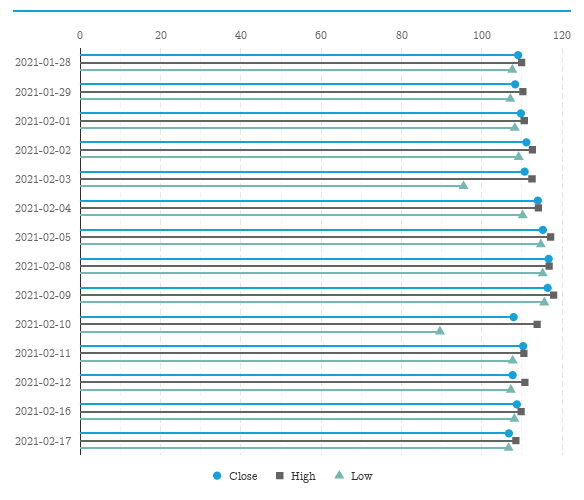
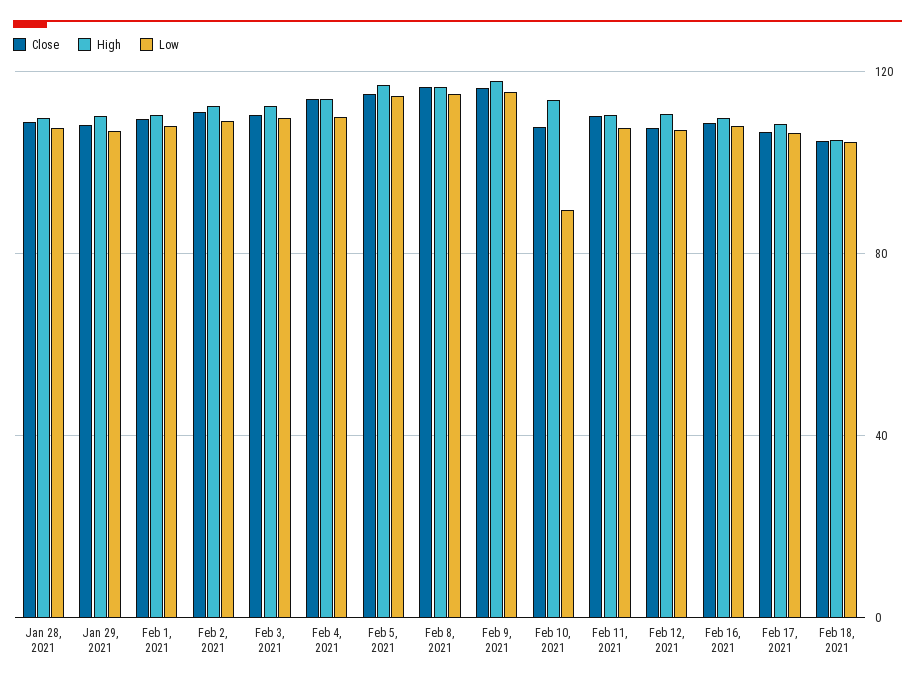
Low, 2021-02-03: 96 -> 110
Close, Feb 18, 2021: none -> 105
High, Feb 18, 2021: none -> 105
Low, Feb 18, 2021: none -> 105

